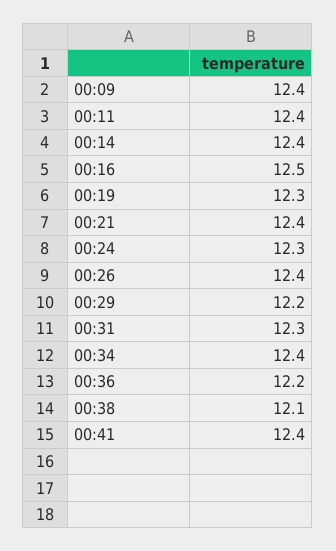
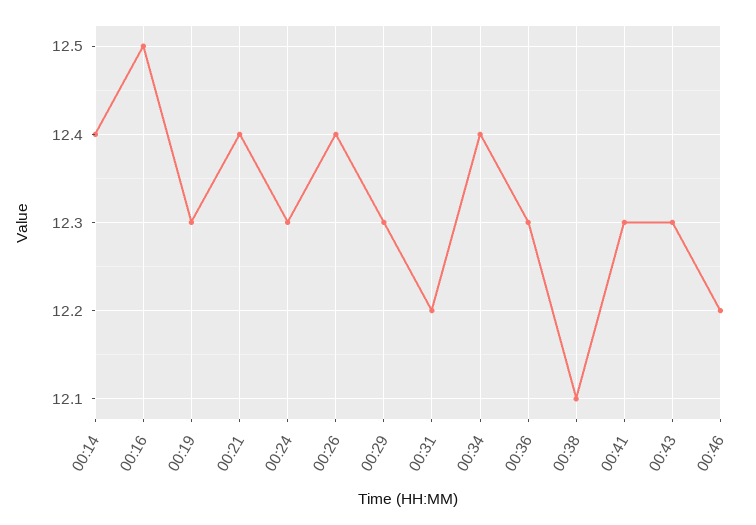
00:09: 12.4 -> none
00:11: 12.4 -> none
00:29: 12.2 -> 12.3
00:31: 12.3 -> 12.2
00:36: 12.2 -> 12.3
00:41: 12.4 -> 12.3
00:43: none -> 12.3
00:46: none -> 12.2

